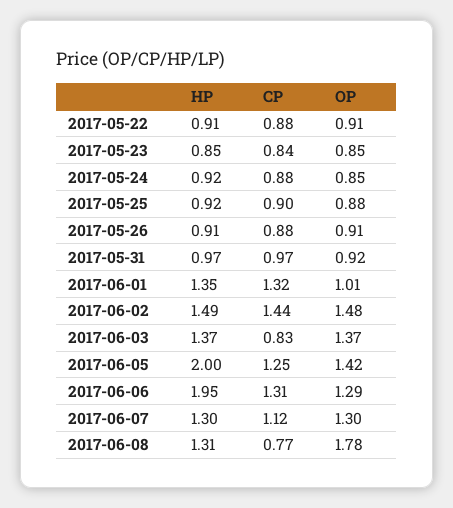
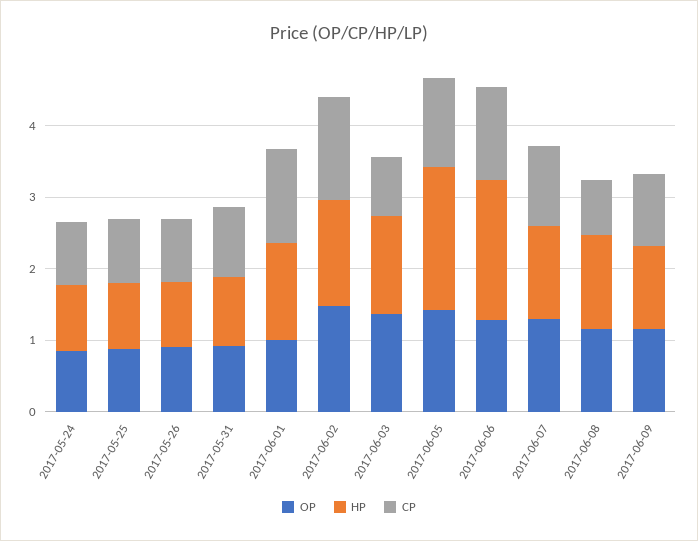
HP, 2017-05-22: 0.91 -> none
CP, 2017-05-22: 0.88 -> none
OP, 2017-05-22: 0.91 -> none
HP, 2017-05-23: 0.85 -> none
CP, 2017-05-23: 0.84 -> none
OP, 2017-05-23: 0.85 -> none
OP, 2017-06-08: 1.78 -> 1.2
OP, 2017-06-09: none -> 1.2
HP, 2017-06-09: none -> 1.2
CP, 2017-06-09: none -> 1

